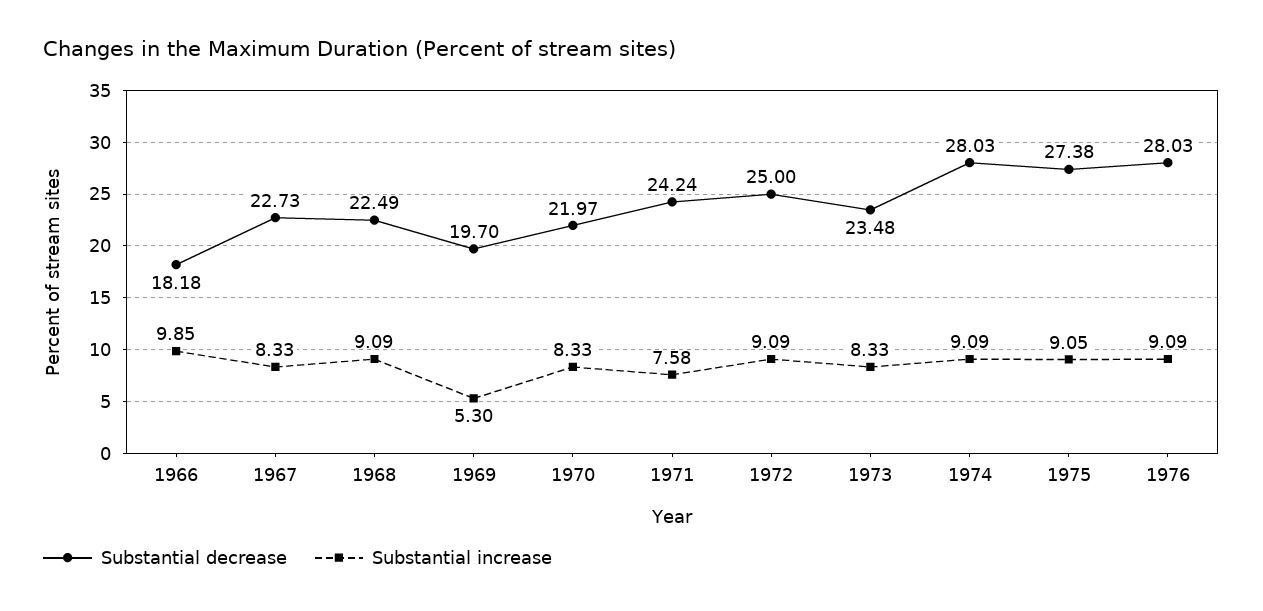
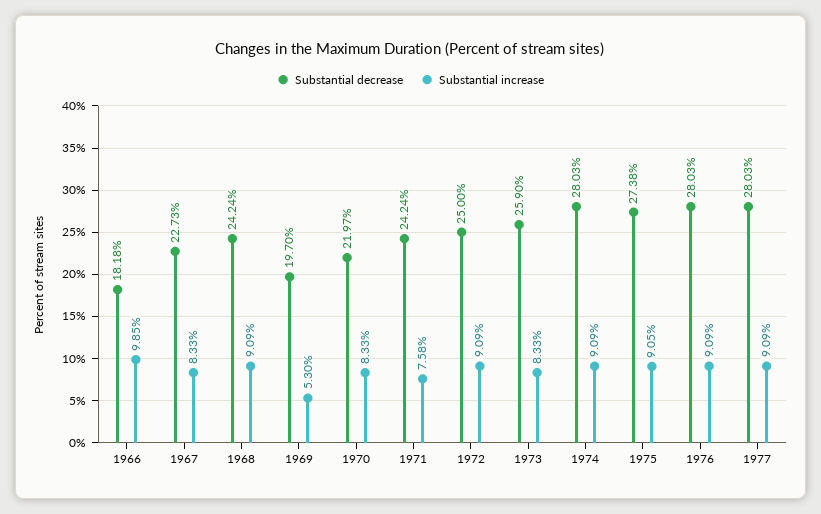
Substantial decrease, 1968: 22.49 -> 24.24
Substantial decrease, 1973: 23.48 -> 25.9
Substantial decrease, 1977: none -> 28.03
Substantial increase, 1977: none -> 9.09

